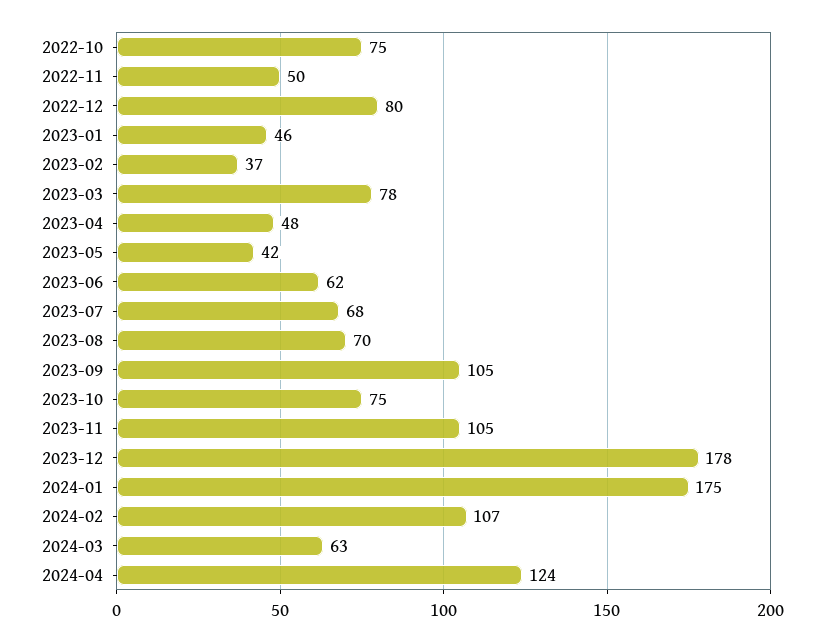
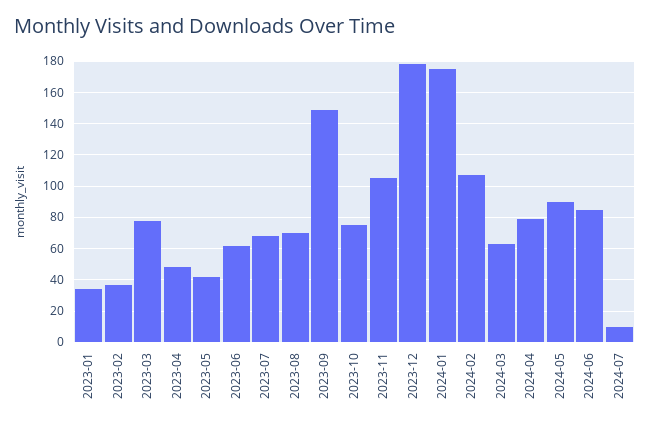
2022-10: 75 -> none
2022-11: 50 -> none
2022-12: 80 -> none
2023-01: 46 -> 35
2023-09: 105 -> 150
2024-04: 124 -> 80
2024-05: none -> 90
2024-06: none -> 85
2024-07: none -> 10

